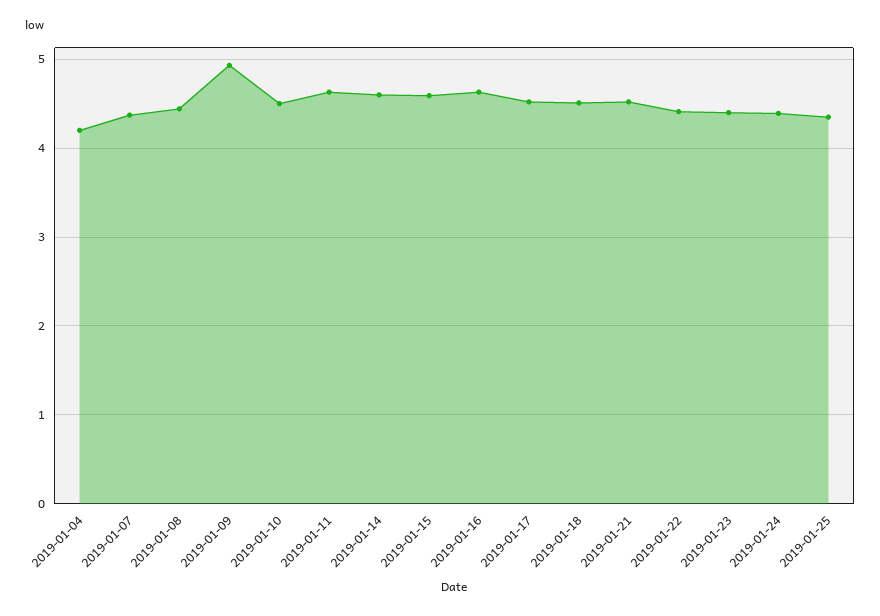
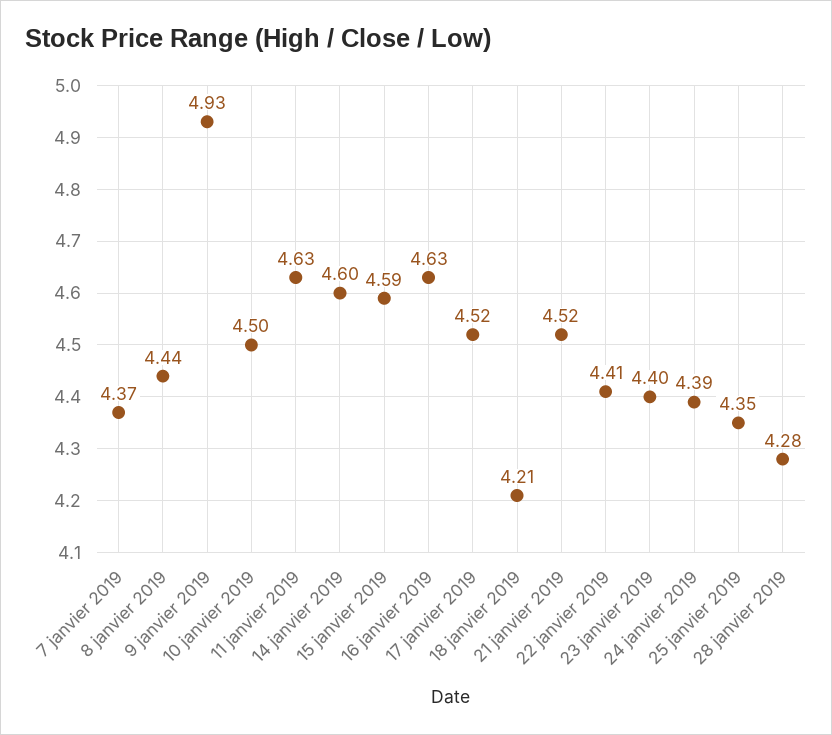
2019-01-04: 4.2 -> none
2019-01-18: 4.5 -> 4.21
28 janvier 2019: none -> 4.28

